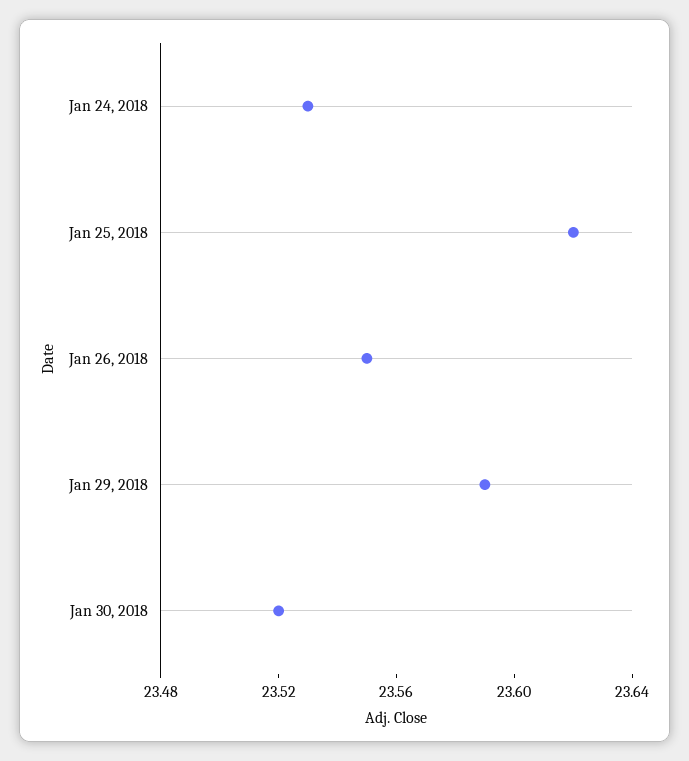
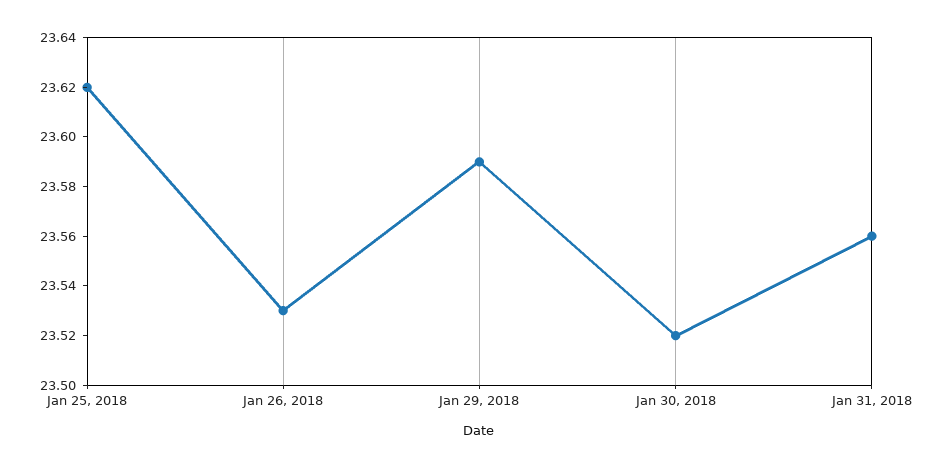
Jan 24, 2018: 23.53 -> none
Jan 26, 2018: 23.55 -> 23.53
Jan 31, 2018: none -> 23.56

